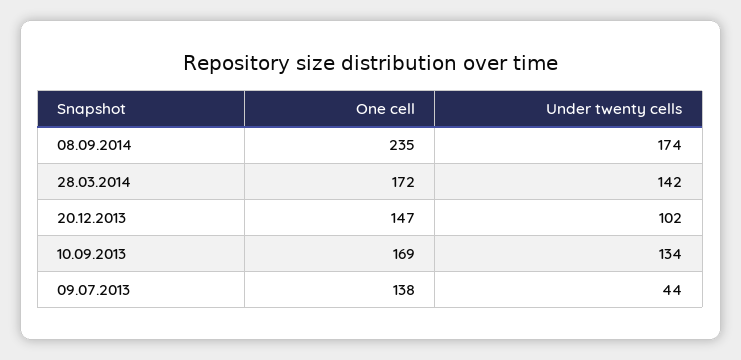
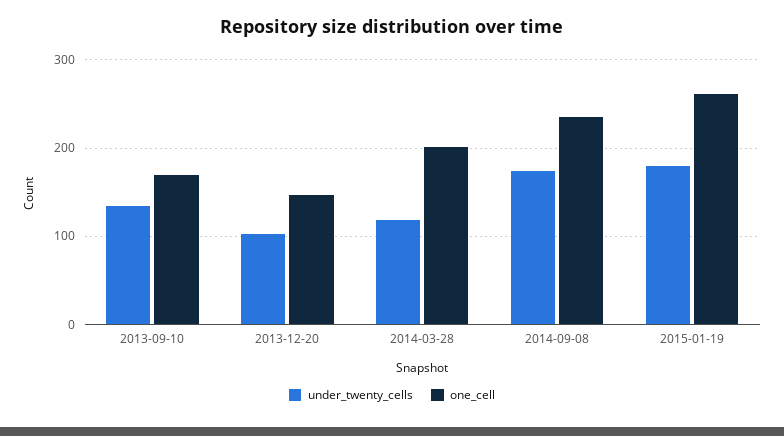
One cell, 28.03.2014: 172 -> 200
Under twenty cells, 28.03.2014: 142 -> 120
One cell, 09.07.2013: 138 -> none
Under twenty cells, 09.07.2013: 44 -> none
Under twenty cells, 2015-01-19: none -> 180
One cell, 2015-01-19: none -> 260

